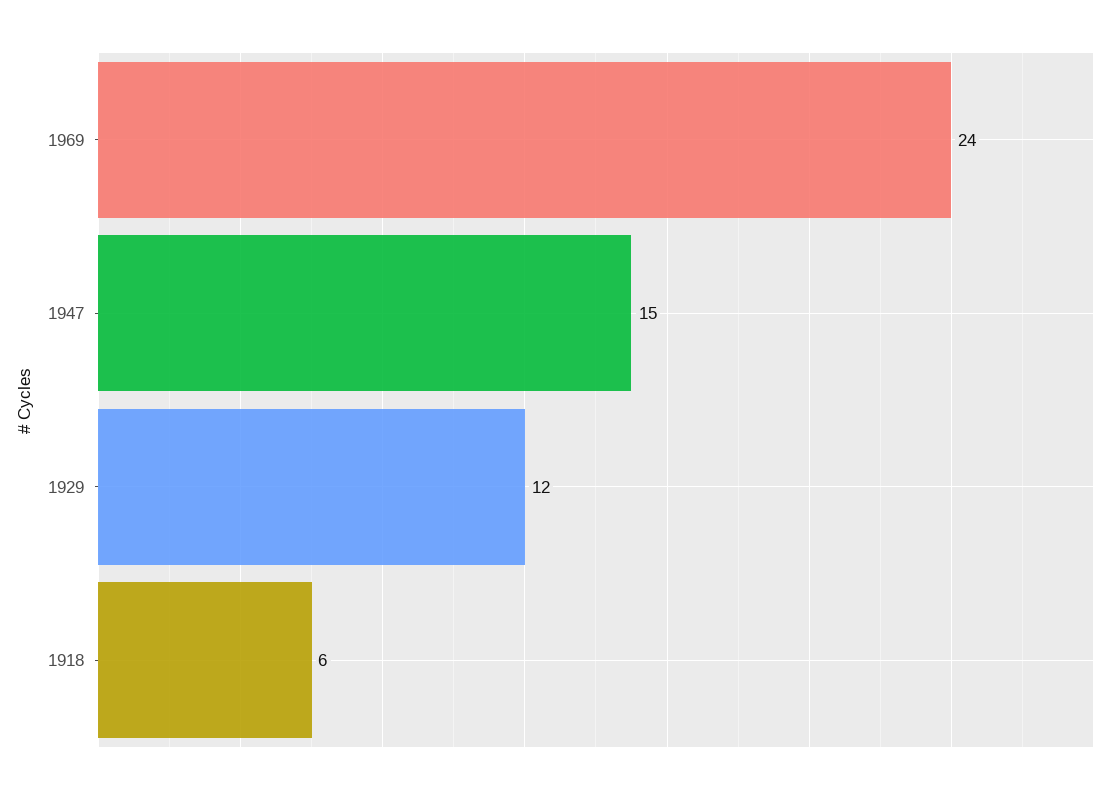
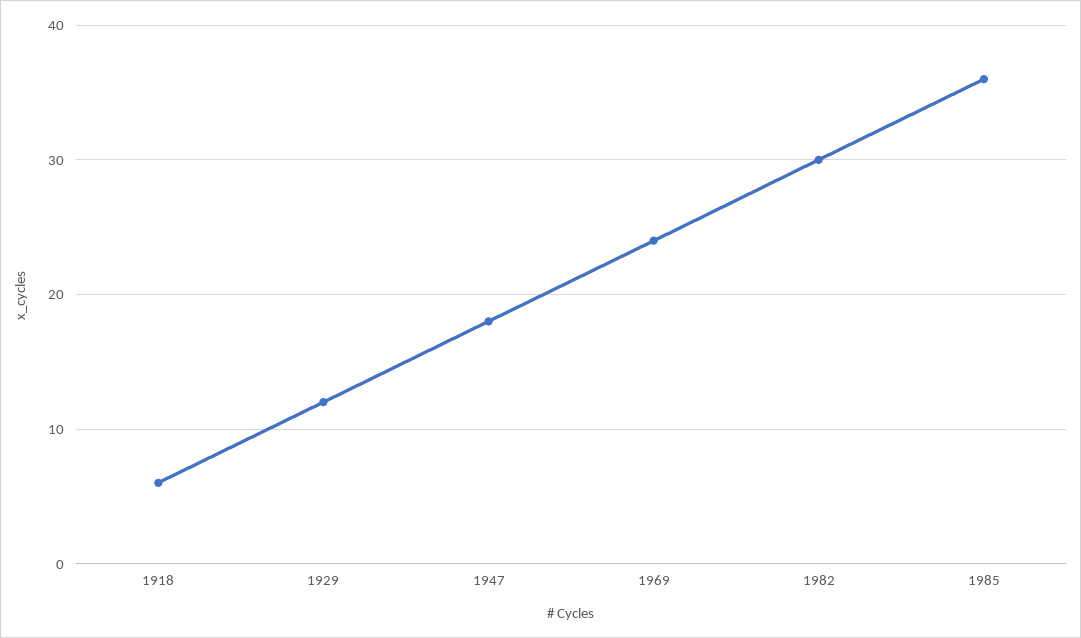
1947: 15 -> 18
1982: none -> 30
1985: none -> 36

